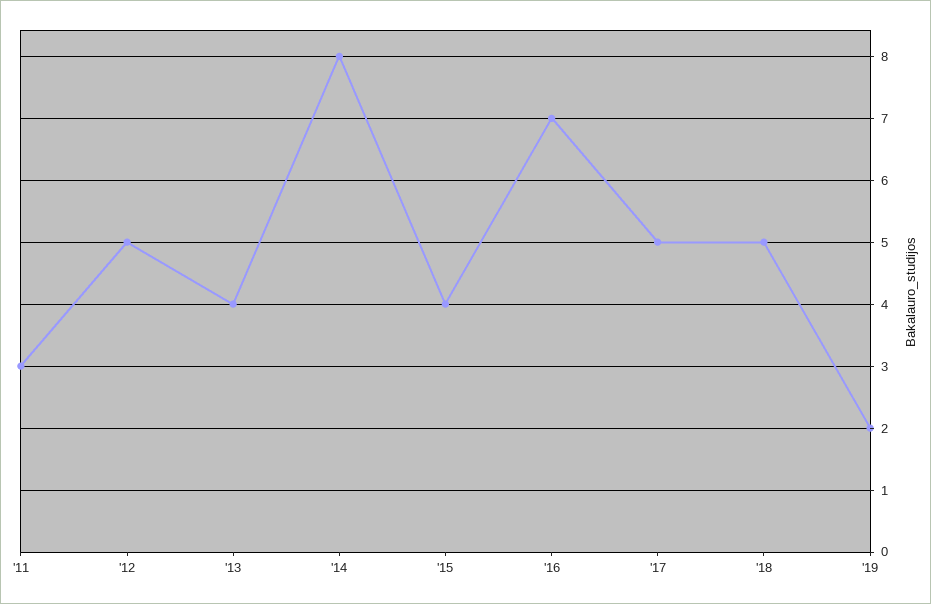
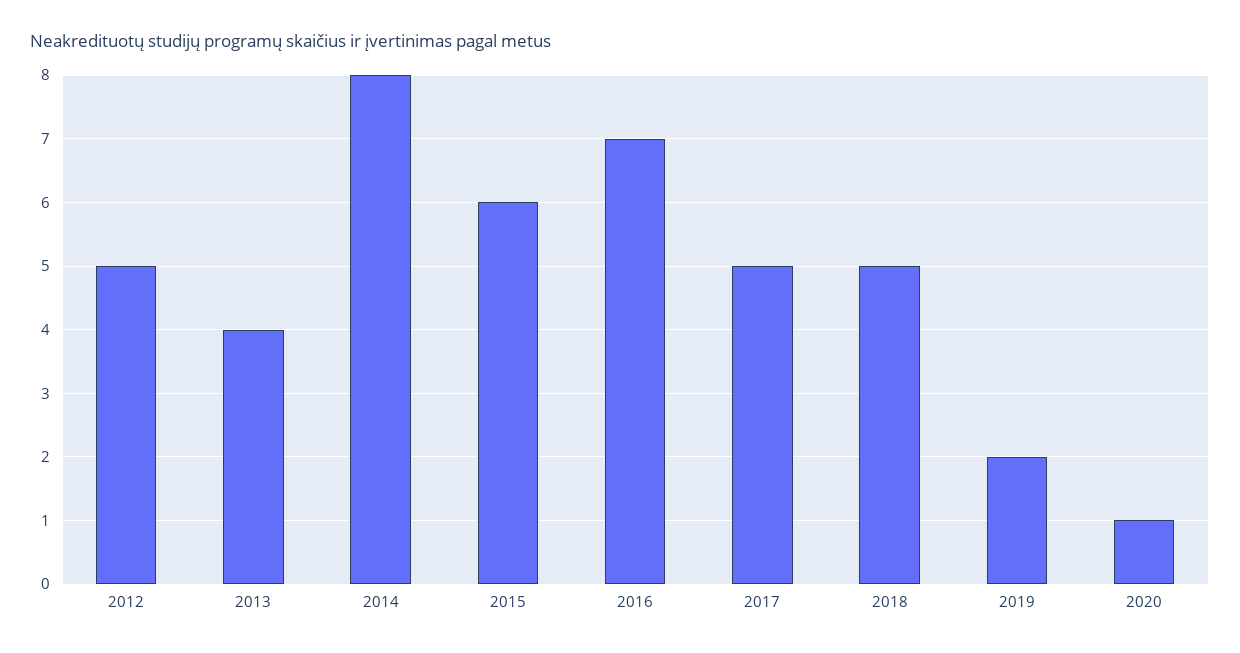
'11: 3 -> none
'15: 4 -> 6
2020: none -> 1

